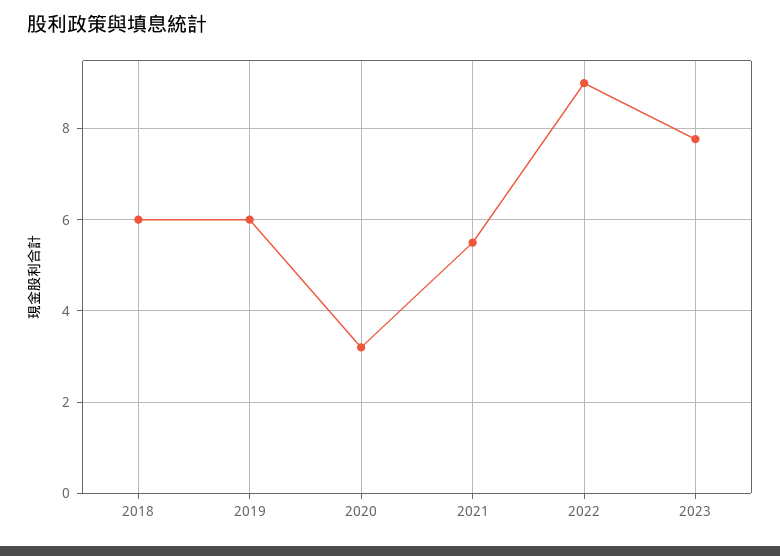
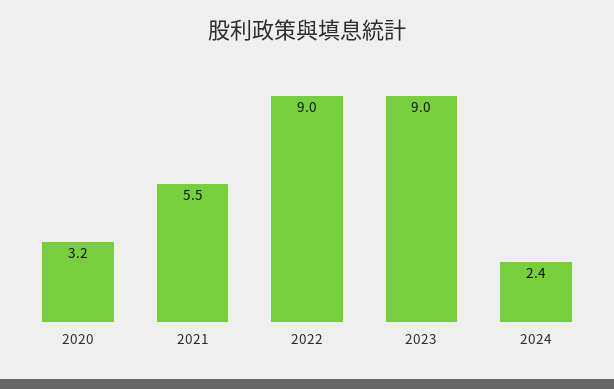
2018: 6 -> none
2019: 6 -> none
2023: 7.8 -> 9
2024: none -> 2.4

